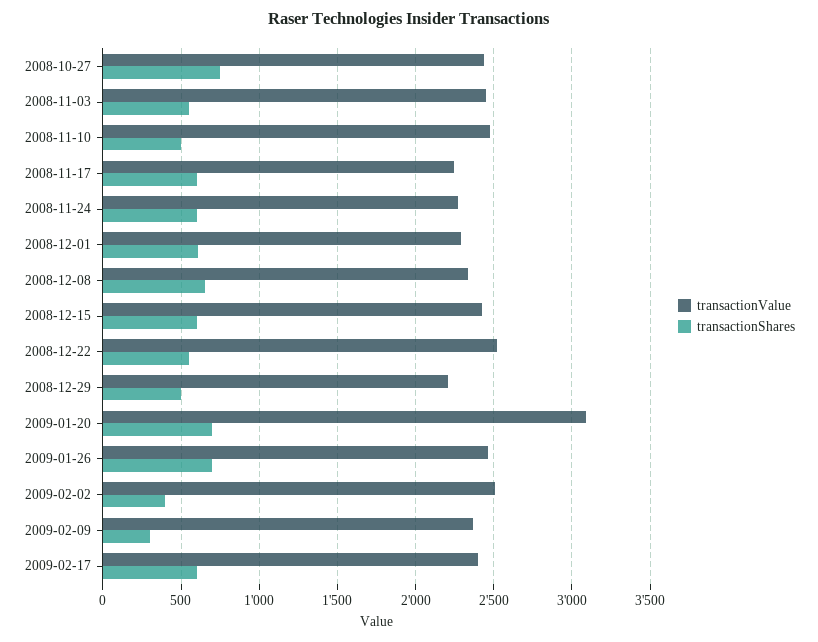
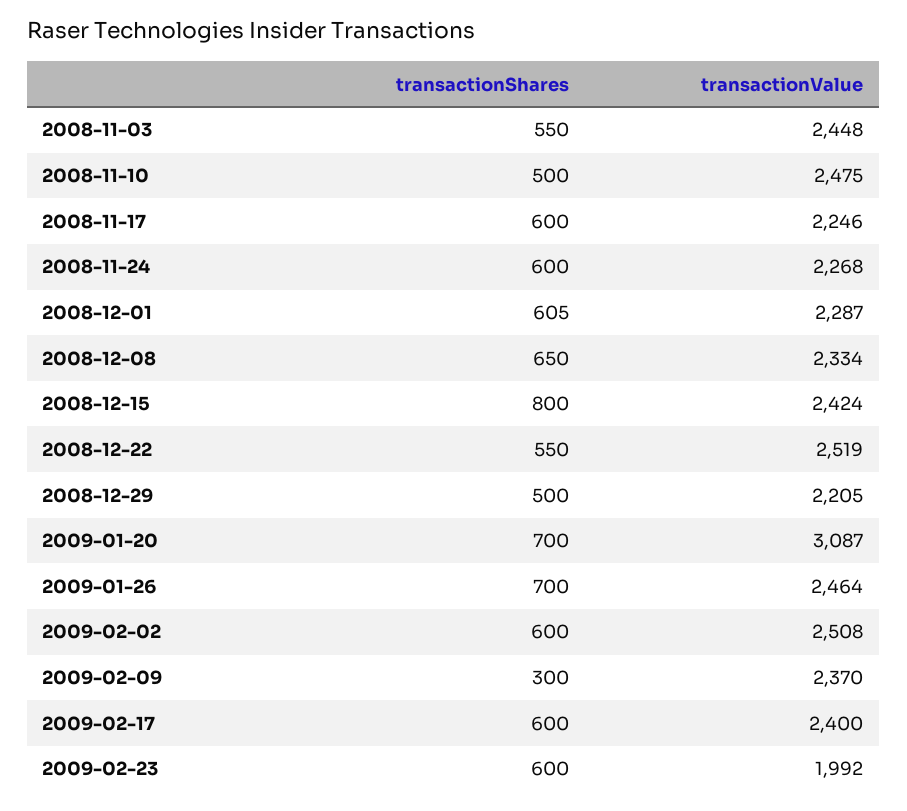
transactionValue, 2008-10-27: 2450 -> none
transactionShares, 2008-10-27: 750 -> none
transactionShares, 2008-12-15: 600 -> 800
transactionShares, 2009-02-02: 400 -> 600
transactionShares, 2009-02-23: none -> 600
transactionValue, 2009-02-23: none -> 1992

